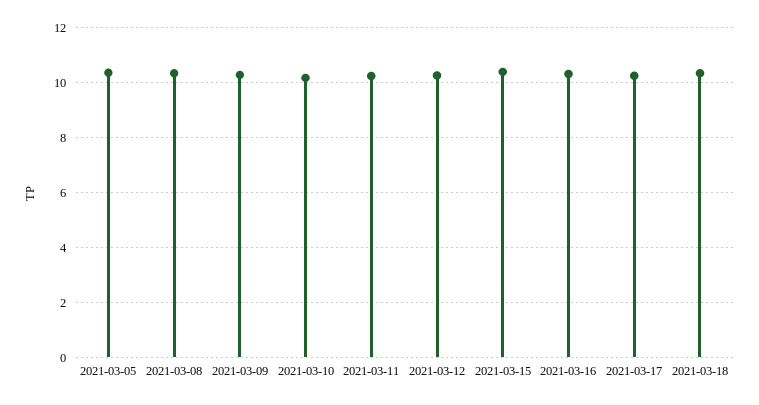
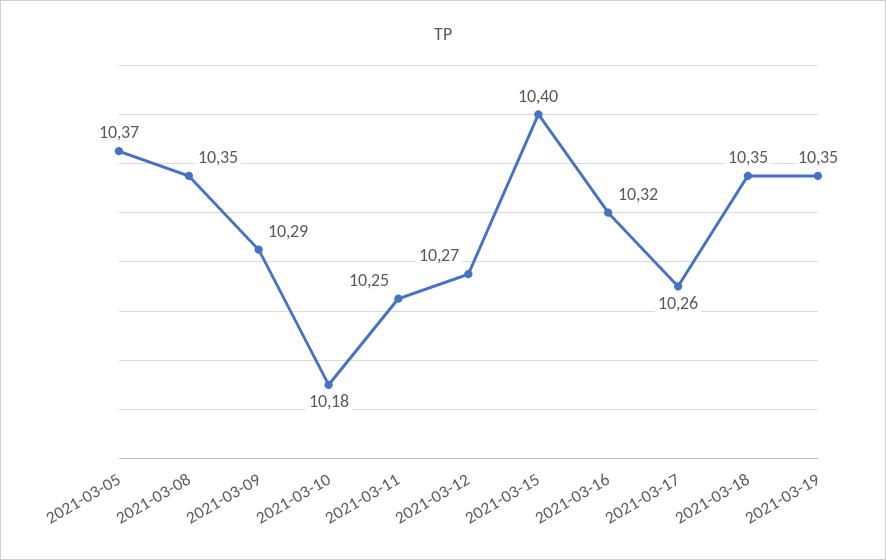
2021-03-19: none -> 10.35

